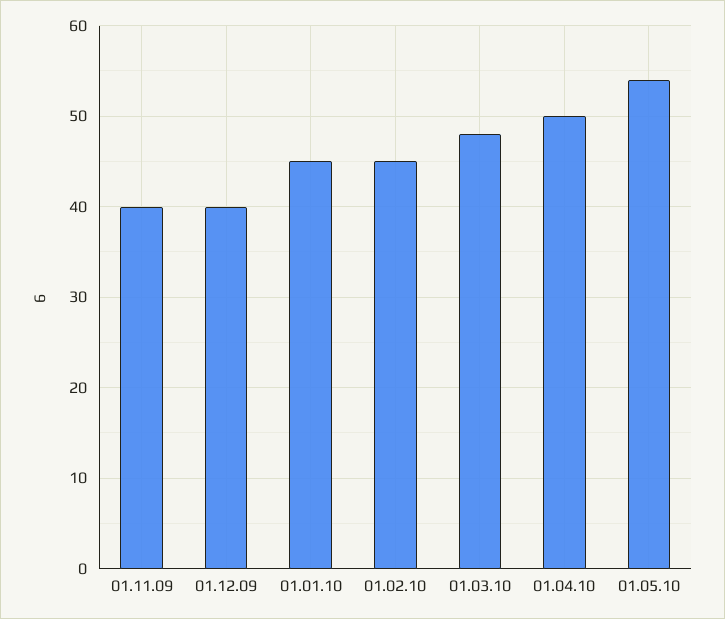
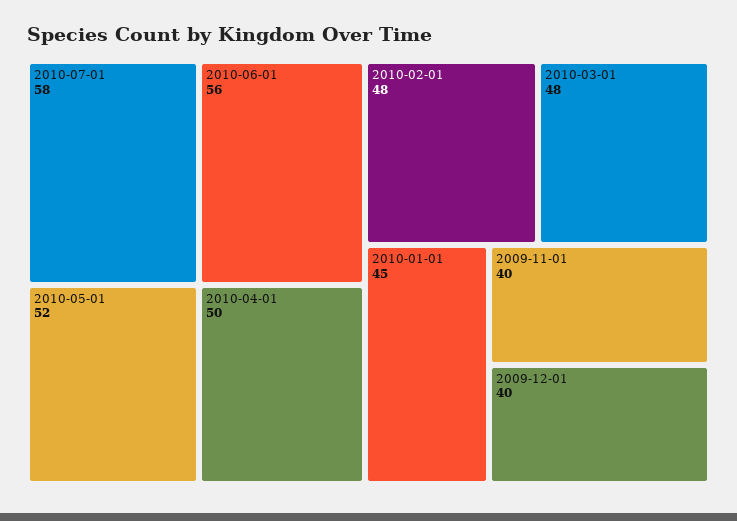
01.02.10: 45 -> 48
01.05.10: 54 -> 52
2010-07-01: none -> 58
2010-06-01: none -> 56

